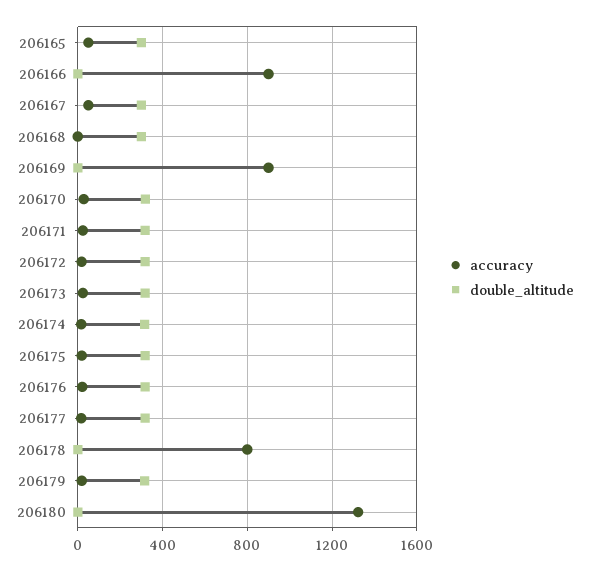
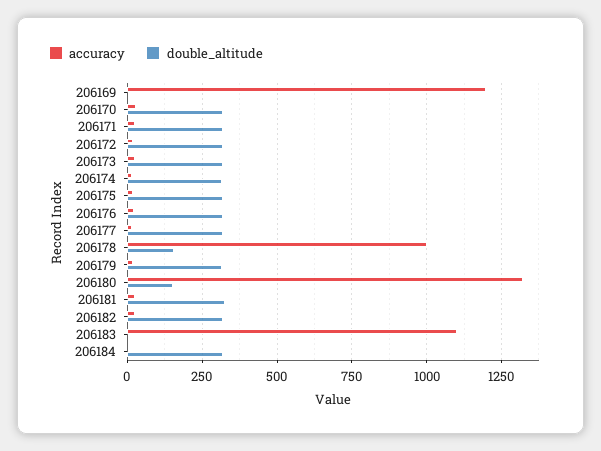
accuracy, 206165: 50 -> none
double_altitude, 206165: 300 -> none
accuracy, 206166: 900 -> none
double_altitude, 206166: 0 -> none
accuracy, 206167: 50 -> none
double_altitude, 206167: 300 -> none
accuracy, 206168: 0 -> none
double_altitude, 206168: 300 -> none
accuracy, 206169: 900 -> 1200
accuracy, 206178: 800 -> 1000
double_altitude, 206178: 0 -> 150
double_altitude, 206180: 0 -> 150
accuracy, 206181: none -> 25
double_altitude, 206181: none -> 325
accuracy, 206182: none -> 25
double_altitude, 206182: none -> 325
accuracy, 206183: none -> 1100
double_altitude, 206183: none -> 0
accuracy, 206184: none -> 0
double_altitude, 206184: none -> 325

